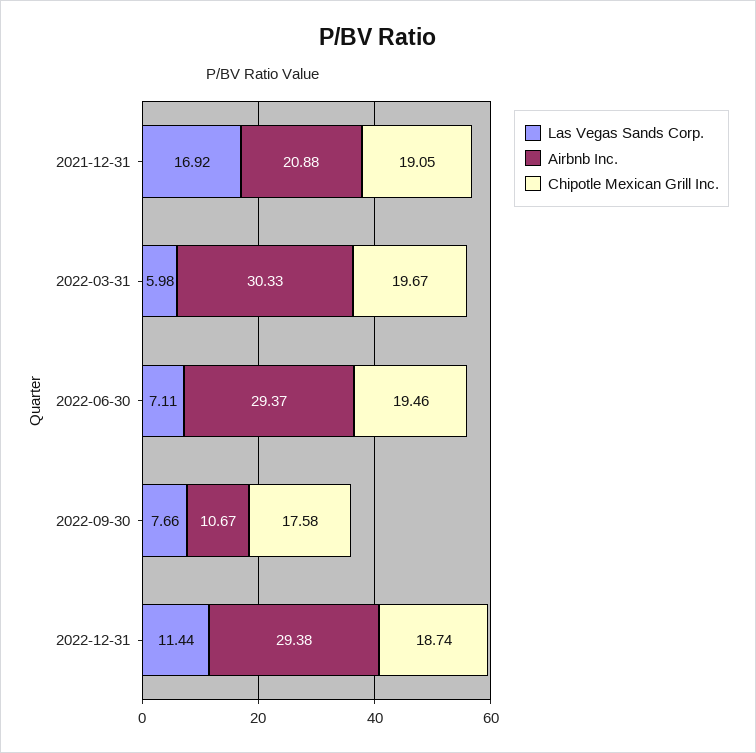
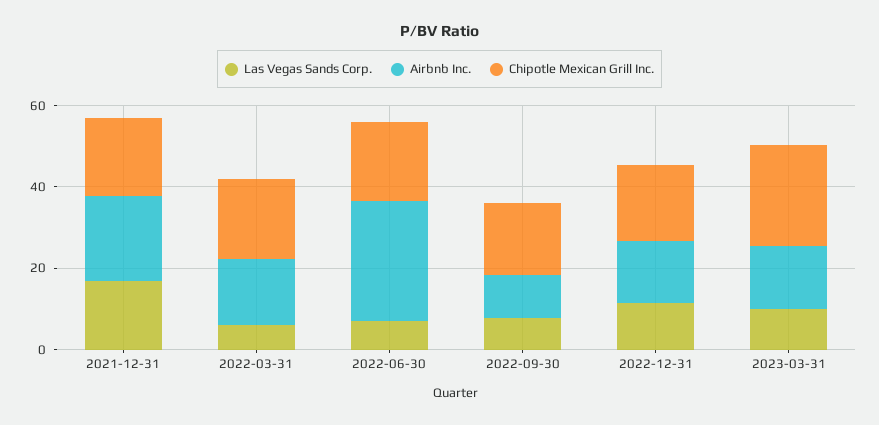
Airbnb Inc., 2022-03-31: 30.33 -> 15
Airbnb Inc., 2022-12-31: 29.38 -> 15
Las Vegas Sands Corp., 2023-03-31: none -> 10
Airbnb Inc., 2023-03-31: none -> 15
Chipotle Mexican Grill Inc., 2023-03-31: none -> 25

